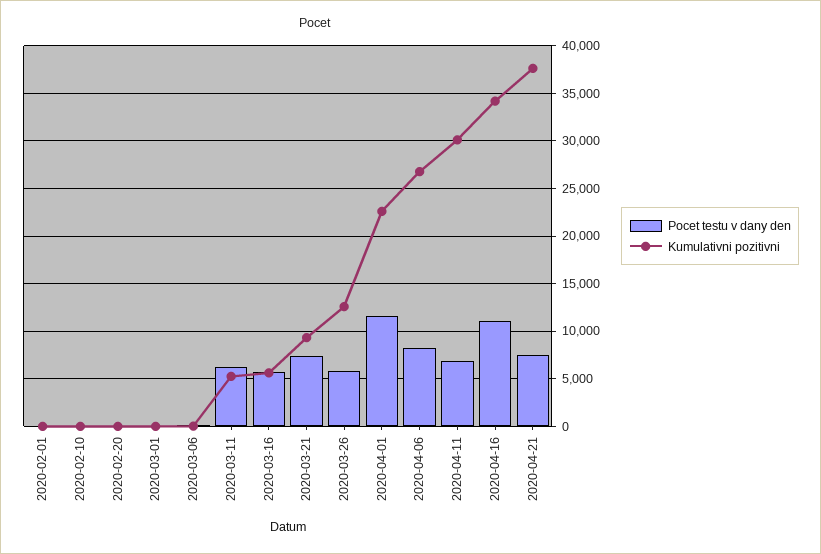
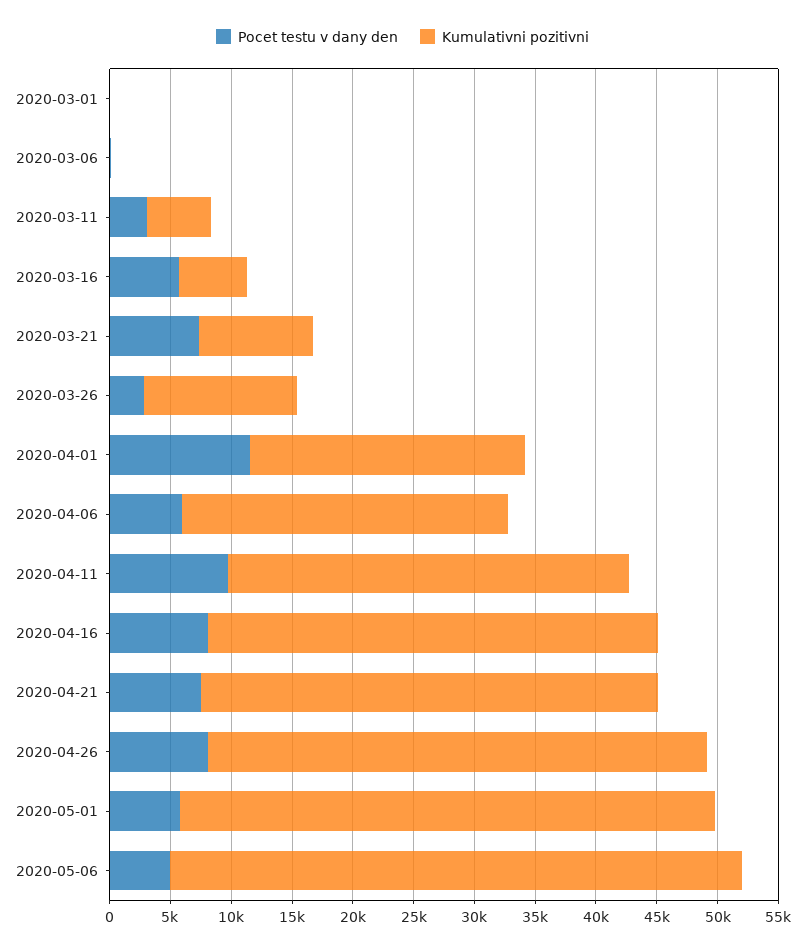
Pocet testu v dany den, 2020-02-01: 0 -> none
Kumulativni pozitivni, 2020-02-01: 0 -> none
Pocet testu v dany den, 2020-02-10: 0 -> none
Kumulativni pozitivni, 2020-02-10: 0 -> none
Pocet testu v dany den, 2020-02-20: 0 -> none
Kumulativni pozitivni, 2020-02-20: 0 -> none
Pocet testu v dany den, 2020-03-11: 6000 -> 3000
Pocet testu v dany den, 2020-03-26: 6000 -> 3000
Pocet testu v dany den, 2020-04-06: 8000 -> 6000
Pocet testu v dany den, 2020-04-11: 7000 -> 10000
Kumulativni pozitivni, 2020-04-11: 30000 -> 33000
Pocet testu v dany den, 2020-04-16: 11000 -> 8000
Kumulativni pozitivni, 2020-04-16: 34000 -> 37000
Pocet testu v dany den, 2020-04-26: none -> 8000
Kumulativni pozitivni, 2020-04-26: none -> 41000
Pocet testu v dany den, 2020-05-01: none -> 6000
Kumulativni pozitivni, 2020-05-01: none -> 44000
Pocet testu v dany den, 2020-05-06: none -> 5000
Kumulativni pozitivni, 2020-05-06: none -> 47000

